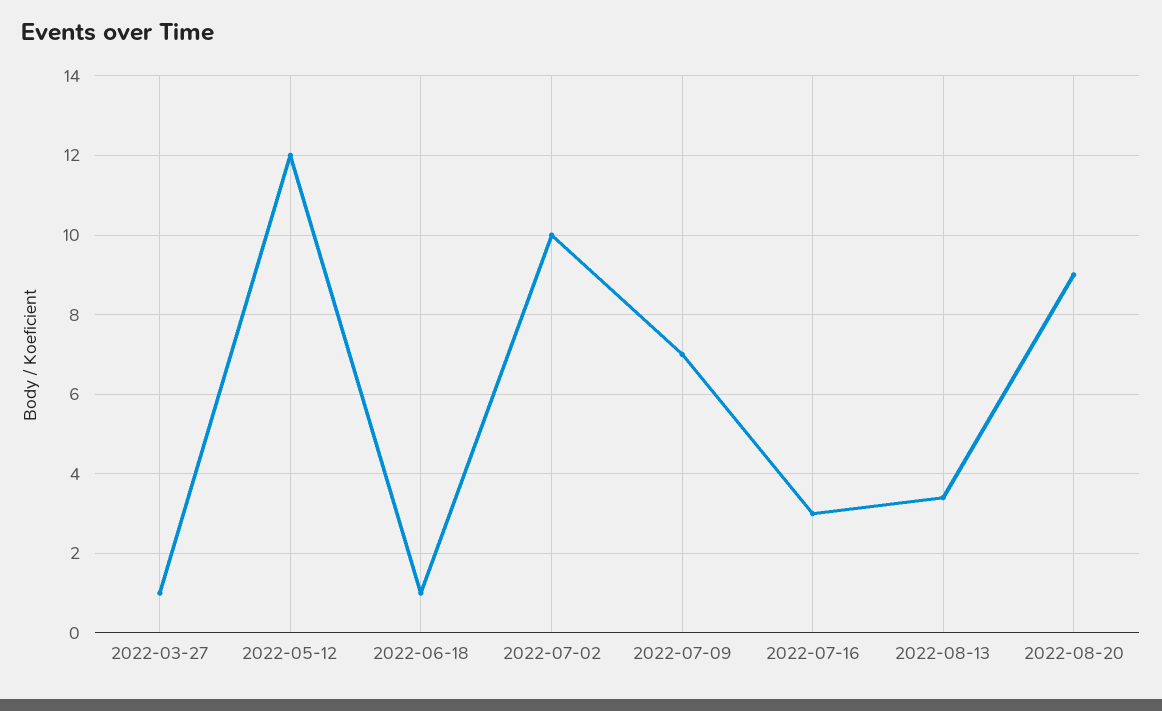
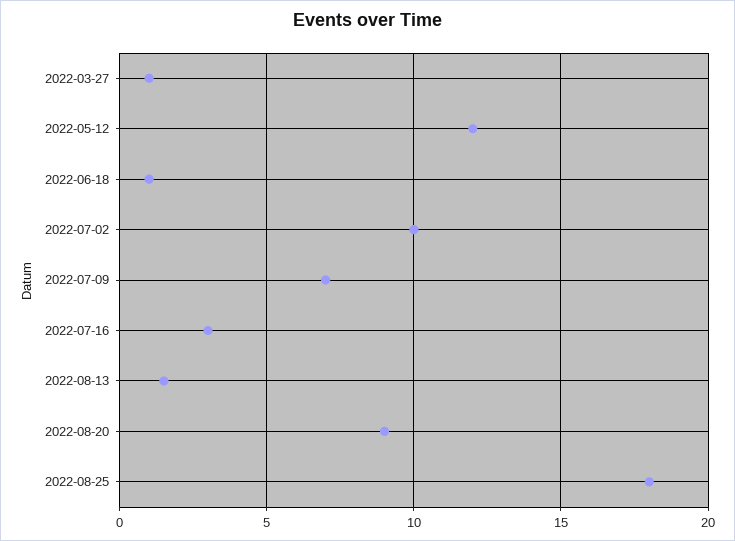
2022-08-13: 3.5 -> 1.5
2022-08-25: none -> 18

